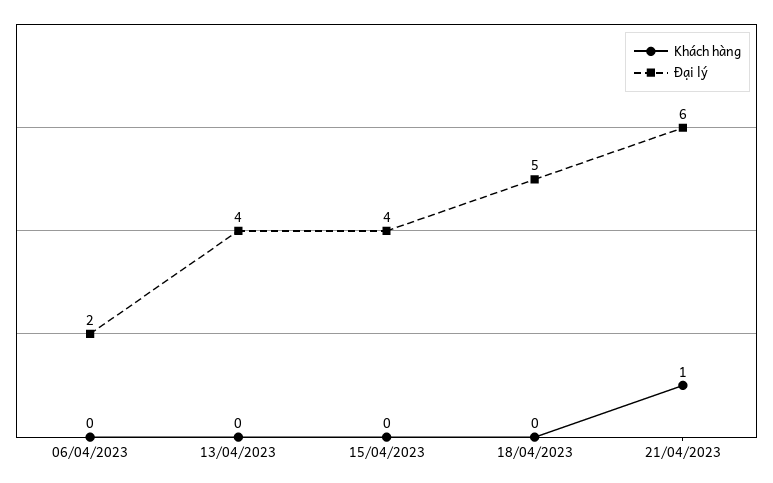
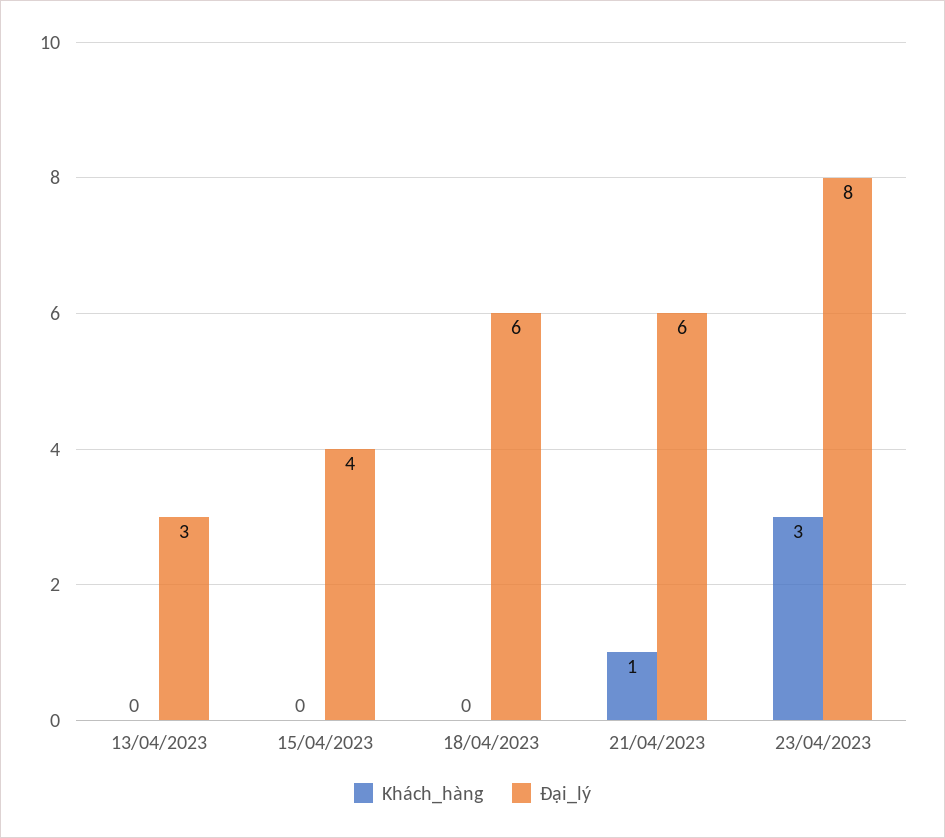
Khách hàng, 06/04/2023: 0 -> none
Đại lý, 06/04/2023: 2 -> none
Đại lý, 13/04/2023: 4 -> 3
Đại lý, 18/04/2023: 5 -> 6
Khách hàng, 23/04/2023: none -> 3
Đại lý, 23/04/2023: none -> 8

